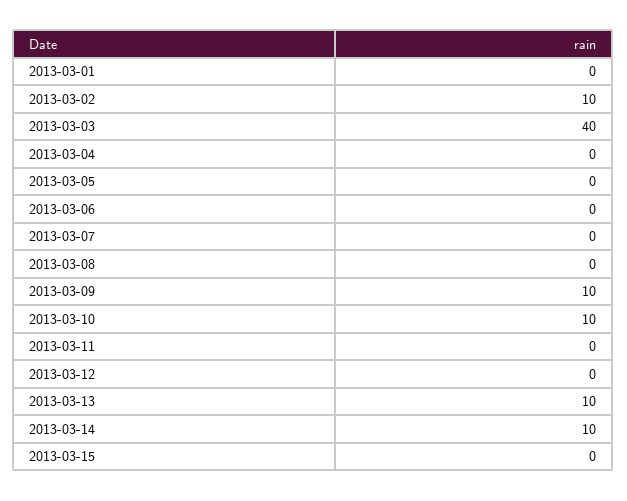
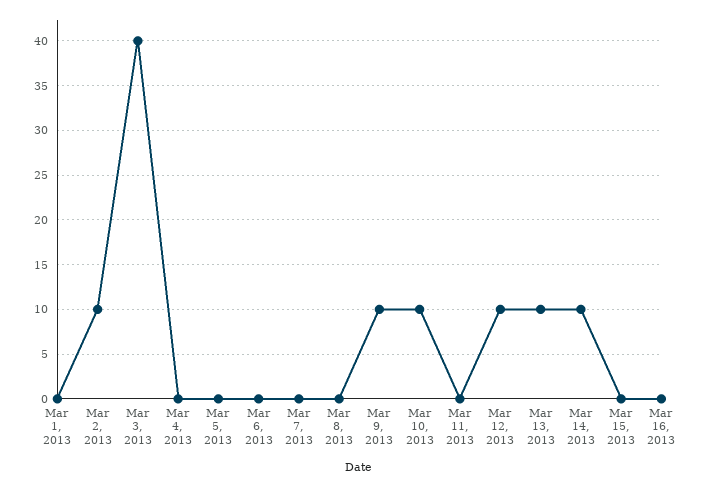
2013-03-12: 0 -> 10
Mar 16, 2013: none -> 0

